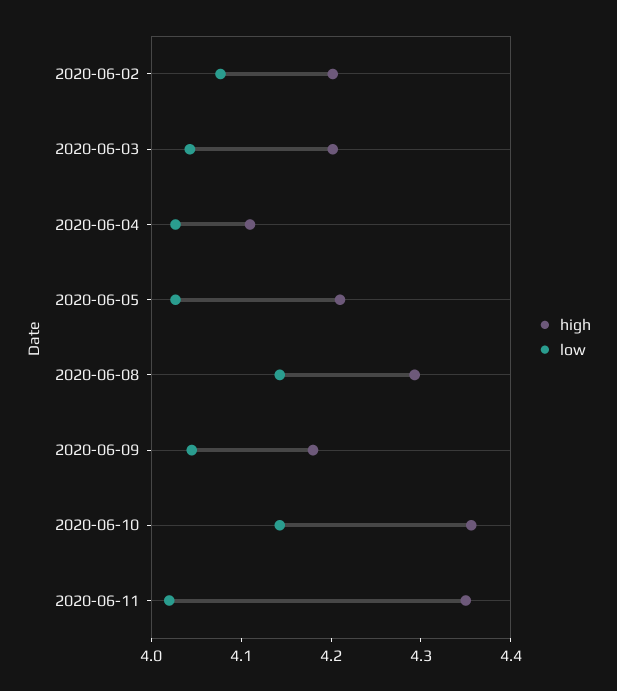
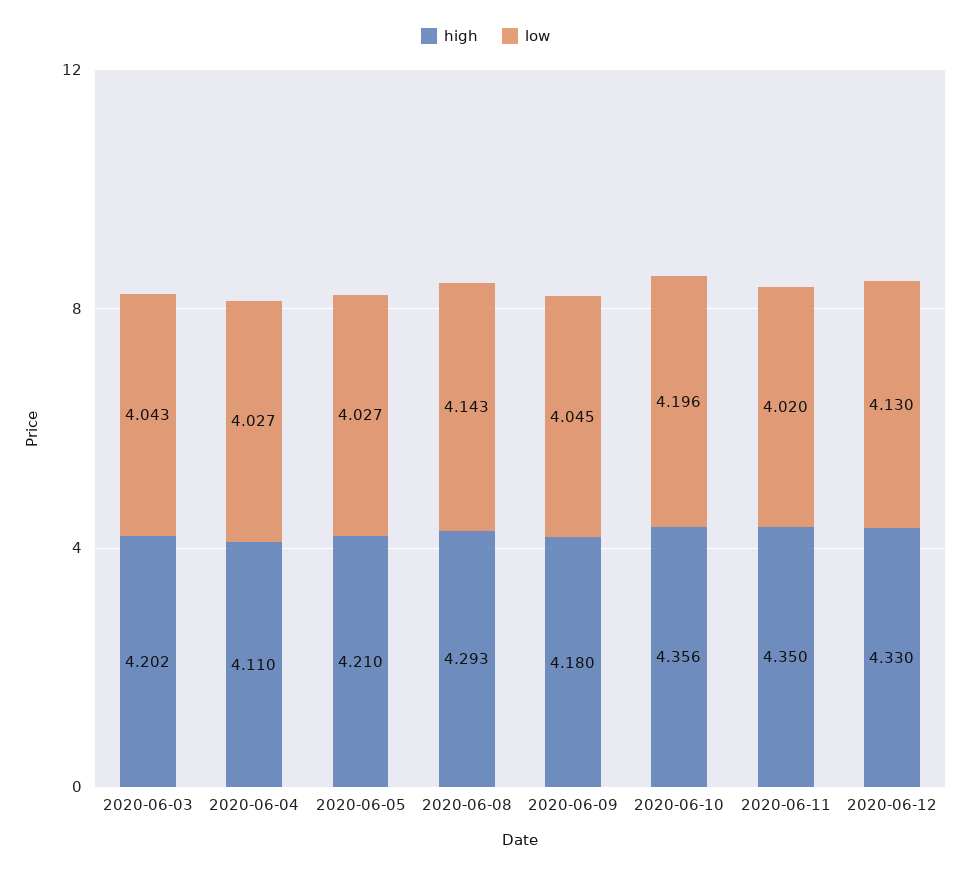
high, 2020-06-02: 4.2 -> none
low, 2020-06-02: 4.08 -> none
low, 2020-06-10: 4.14 -> 4.196
high, 2020-06-12: none -> 4.33
low, 2020-06-12: none -> 4.13

